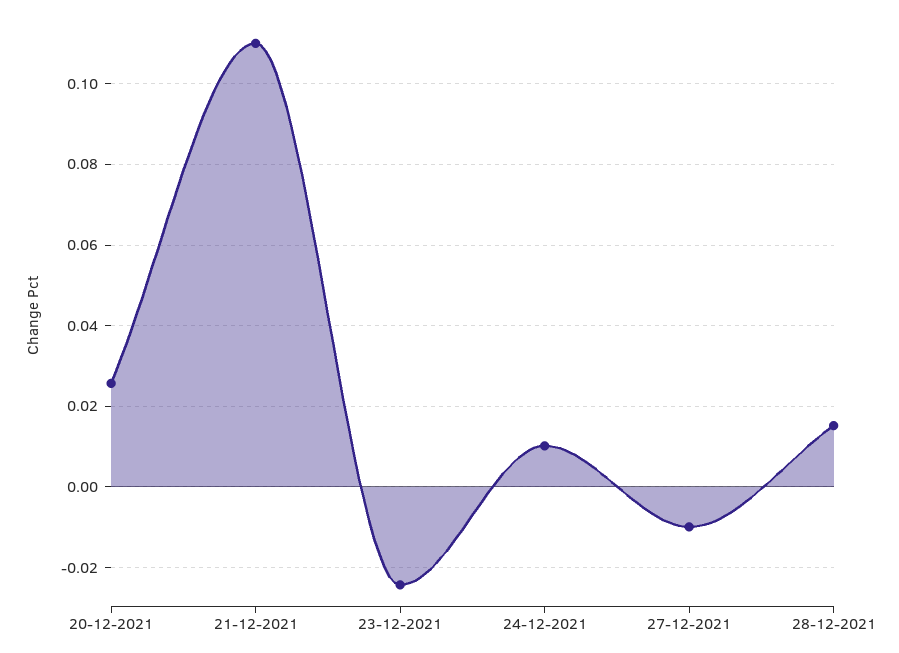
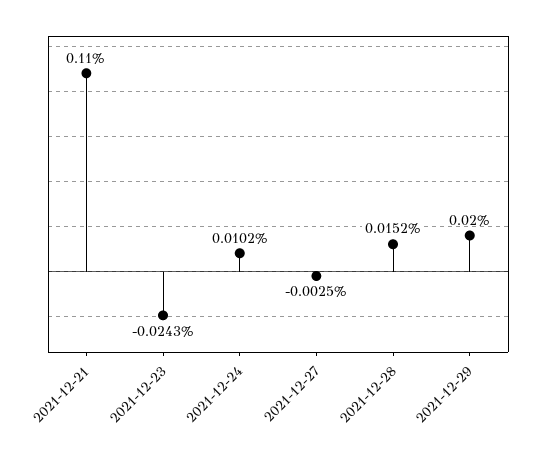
20-12-2021: 0.026 -> none
27-12-2021: -0.01 -> -0.0025
2021-12-29: none -> 0.02

